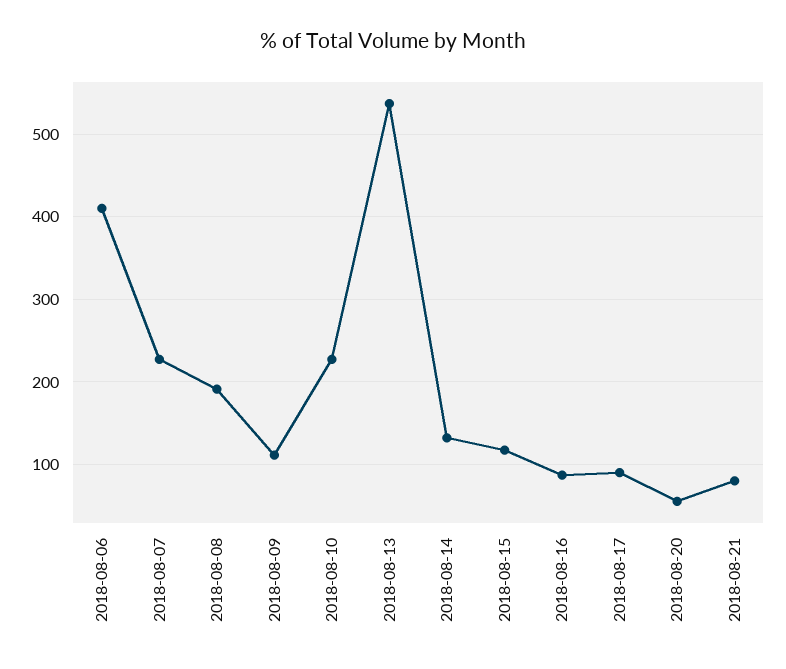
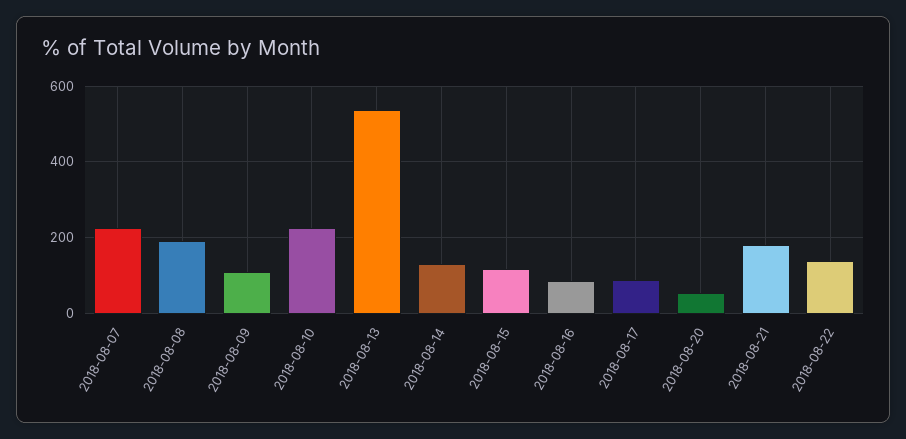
2018-08-06: 410 -> none
2018-08-21: 80 -> 180
2018-08-22: none -> 140

